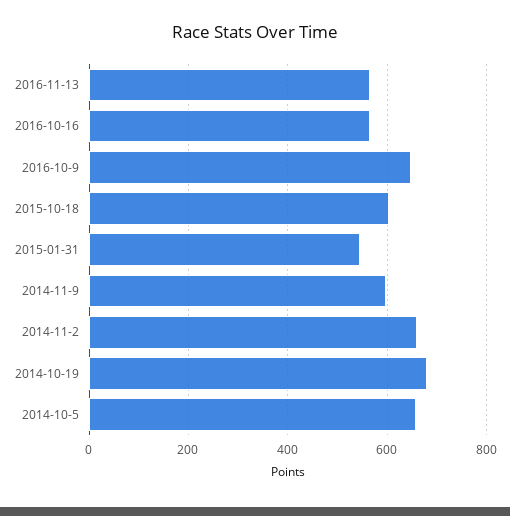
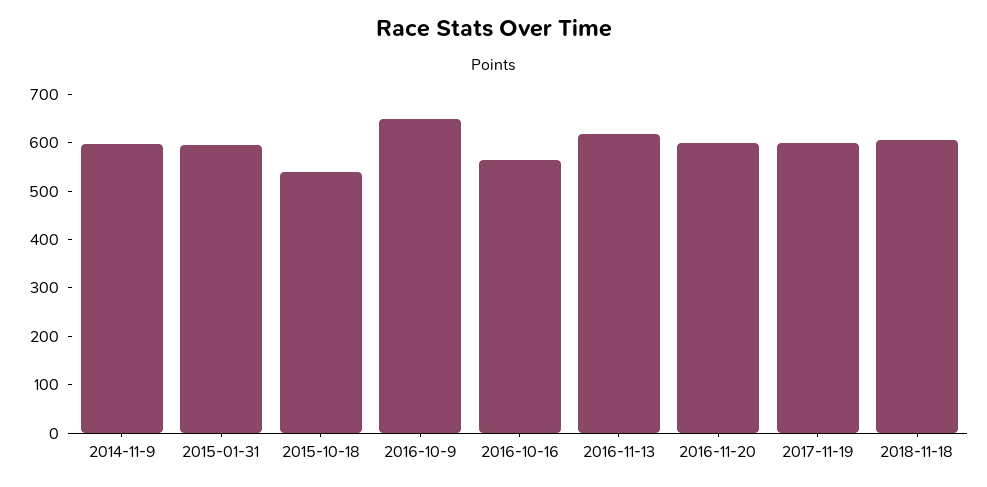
2016-11-13: 560 -> 620
2015-10-18: 600 -> 540
2015-01-31: 540 -> 600
2014-11-2: 660 -> none
2014-10-19: 680 -> none
2014-10-5: 660 -> none
2016-11-20: none -> 600
2017-11-19: none -> 600
2018-11-18: none -> 600

